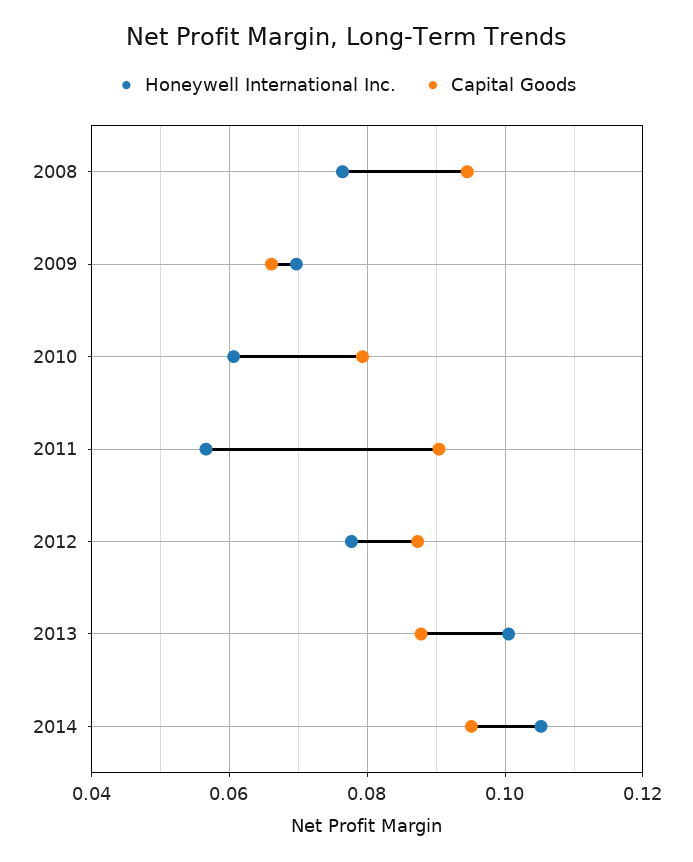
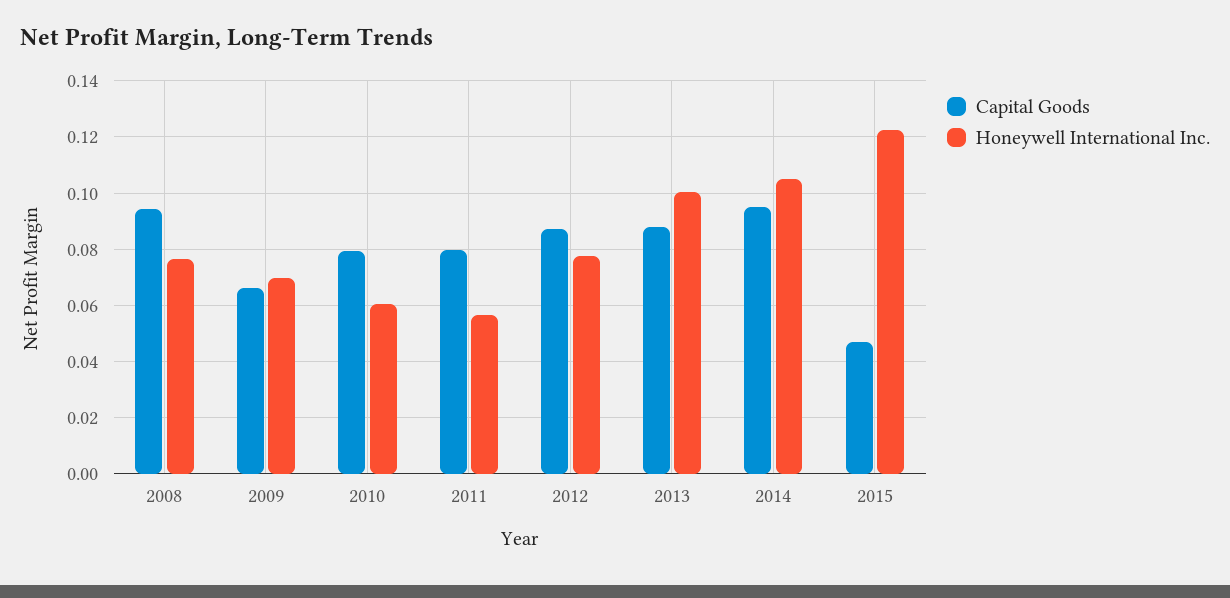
Capital Goods, 2011: 0.09 -> 0.08
Capital Goods, 2015: none -> 0.0475
Honeywell International Inc., 2015: none -> 0.1225

